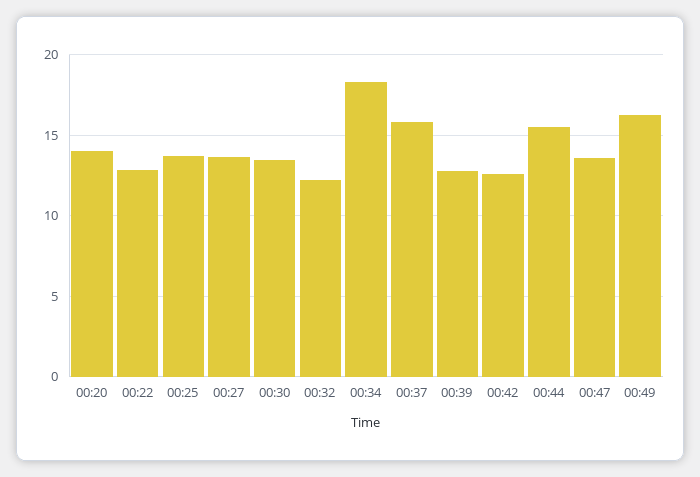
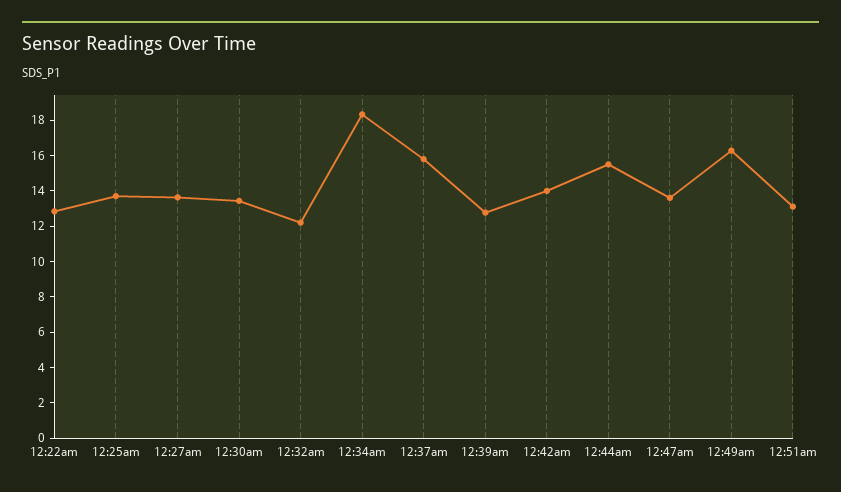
00:20: 14 -> none
00:42: 12.5 -> 14
12:51am: none -> 13

